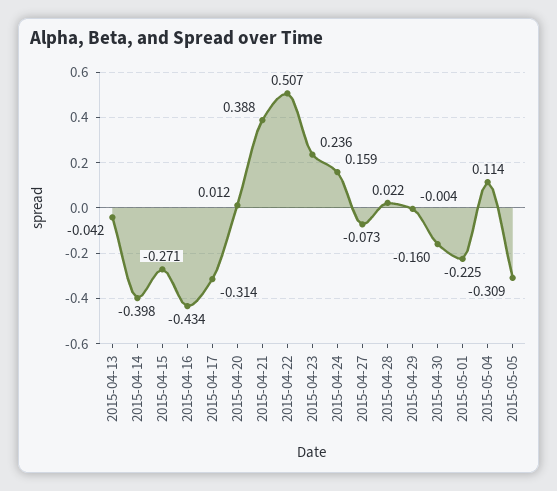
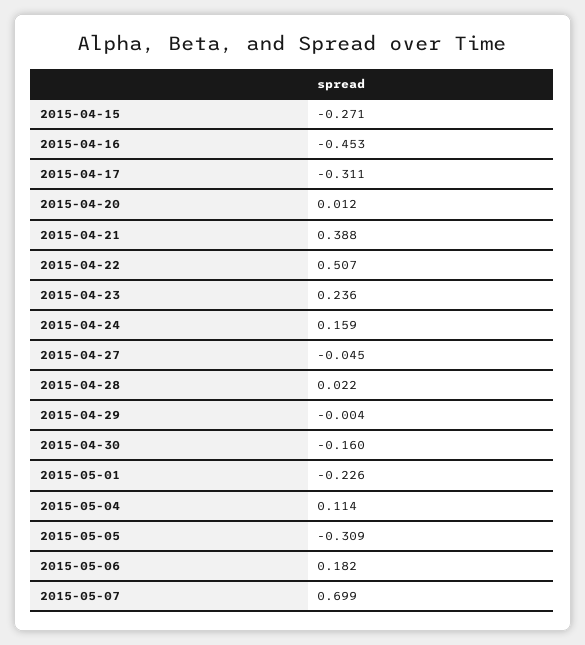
2015-04-13: -0.042 -> none
2015-04-14: -0.398 -> none
2015-04-16: -0.434 -> -0.453
2015-04-17: -0.314 -> -0.311
2015-04-27: -0.073 -> -0.045
2015-05-01: -0.225 -> -0.226
2015-05-06: none -> 0.182
2015-05-07: none -> 0.699

